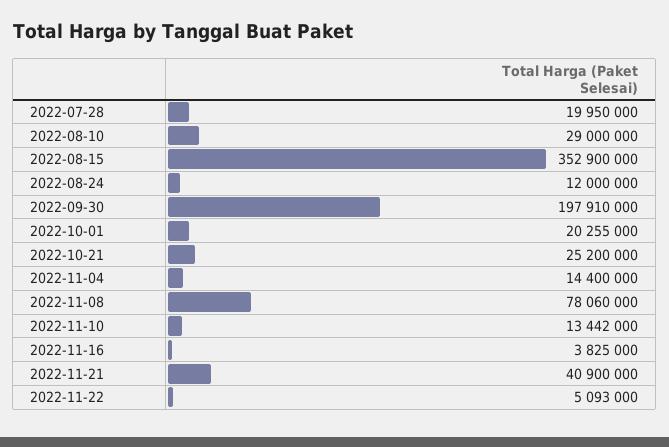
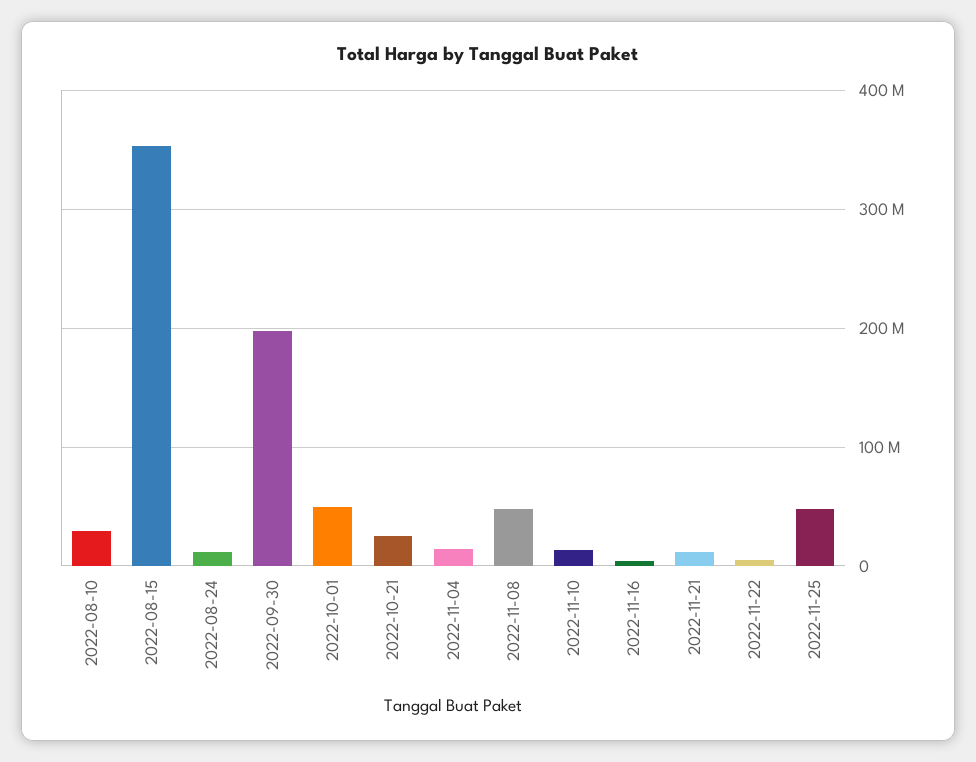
2022-07-28: 19950000 -> none
2022-10-01: 20255000 -> 50000000
2022-11-08: 78060000 -> 50000000
2022-11-21: 40900000 -> 10000000
2022-11-25: none -> 50000000

